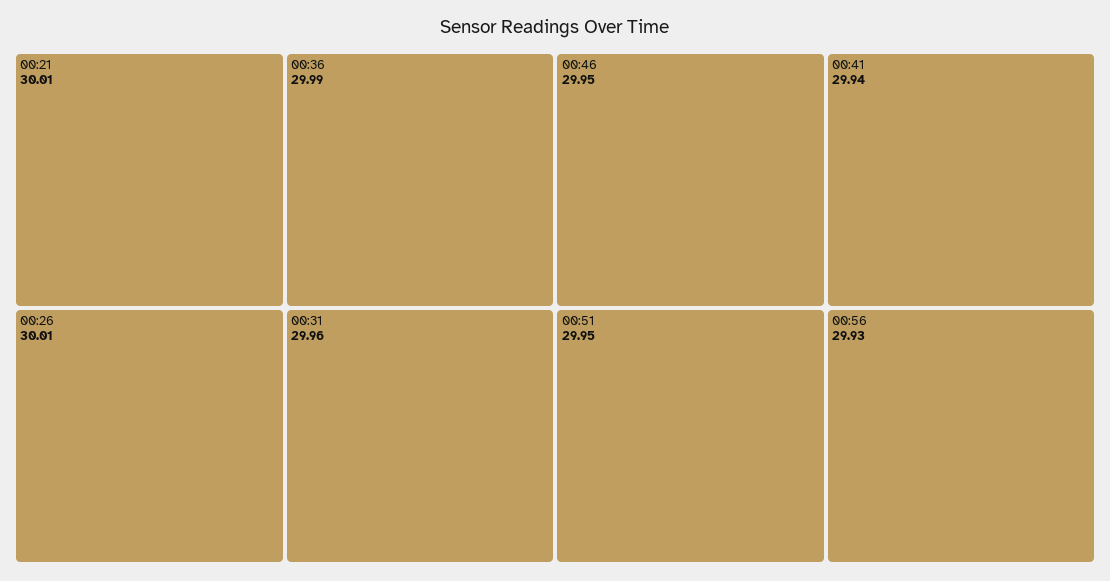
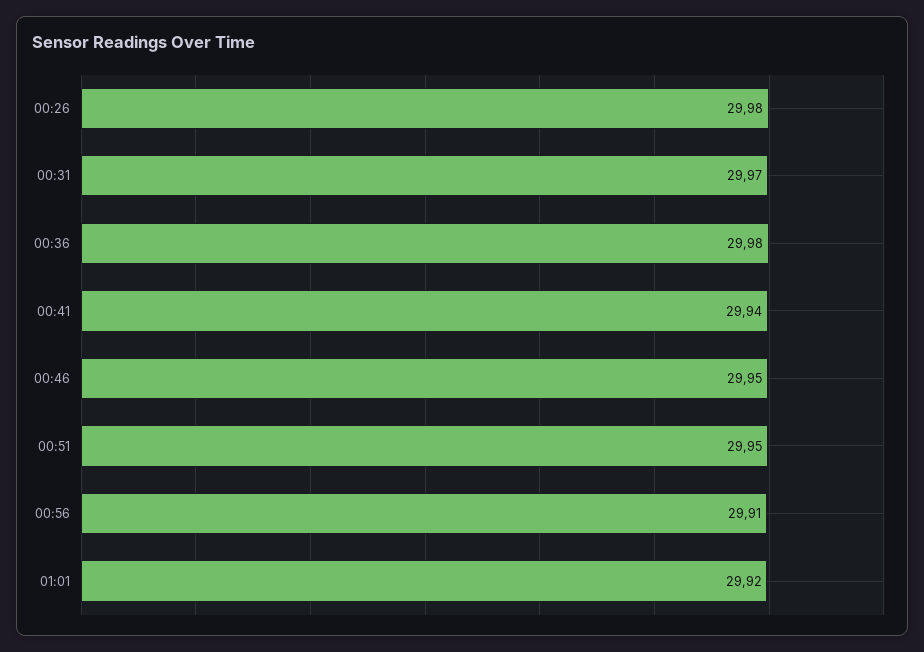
00:21: 30.01 -> none
00:26: 30.01 -> 29.98
00:36: 29.99 -> 29.98
00:31: 29.96 -> 29.97
00:56: 29.93 -> 29.91
01:01: none -> 29.92

